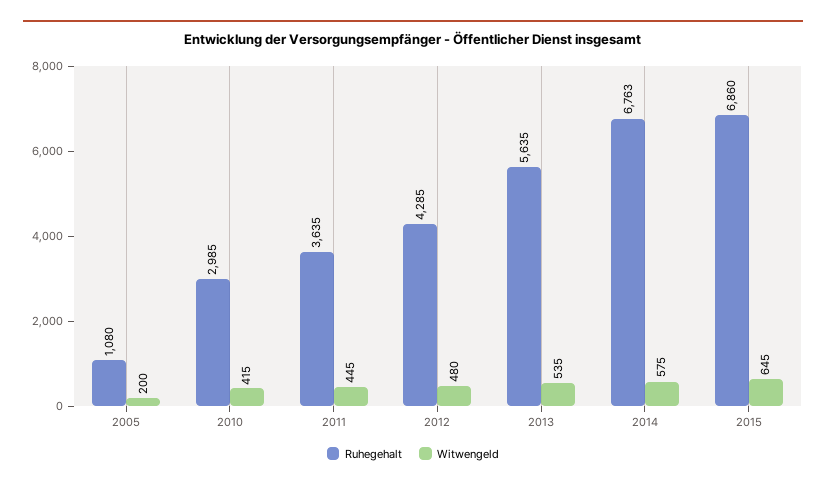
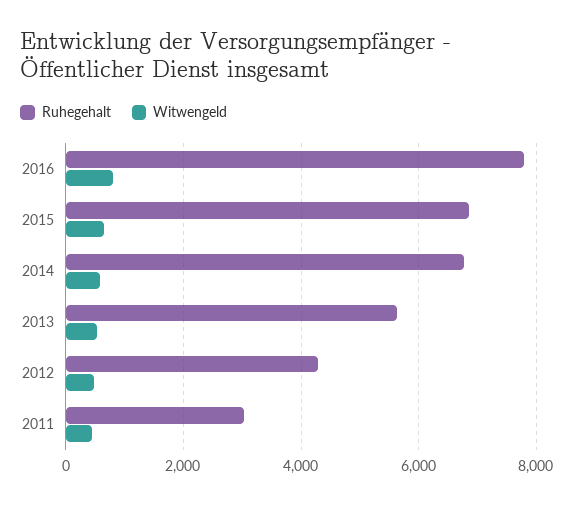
Ruhegehalt, 2005: 1080 -> none
Witwengeld, 2005: 200 -> none
Ruhegehalt, 2010: 2985 -> none
Witwengeld, 2010: 415 -> none
Ruhegehalt, 2011: 3635 -> 3000
Ruhegehalt, 2016: none -> 7800
Witwengeld, 2016: none -> 800

